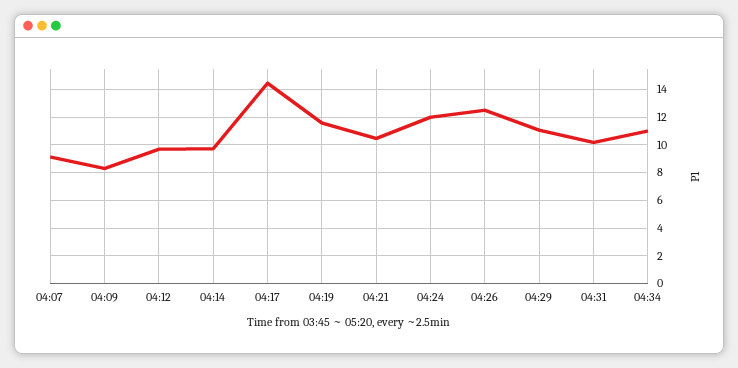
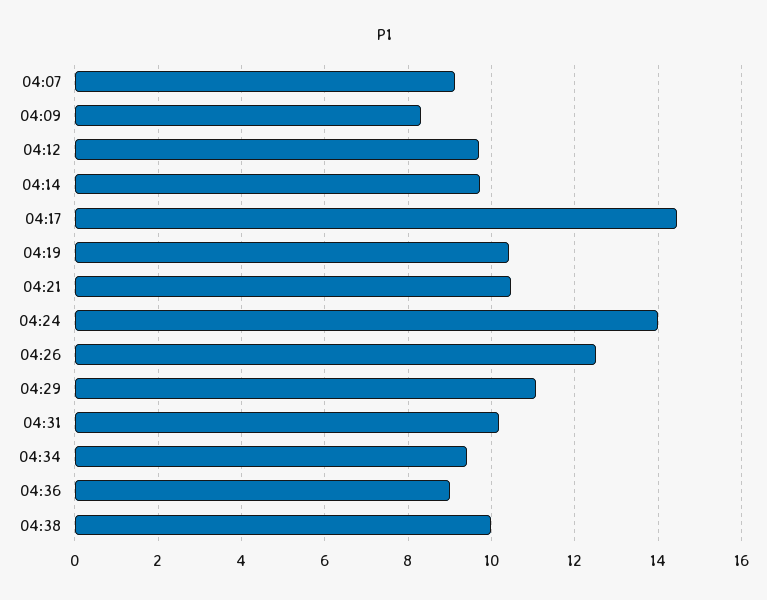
04:19: 11.5 -> 10.4
04:24: 12 -> 14
04:34: 11 -> 9.4
04:36: none -> 9
04:38: none -> 10

